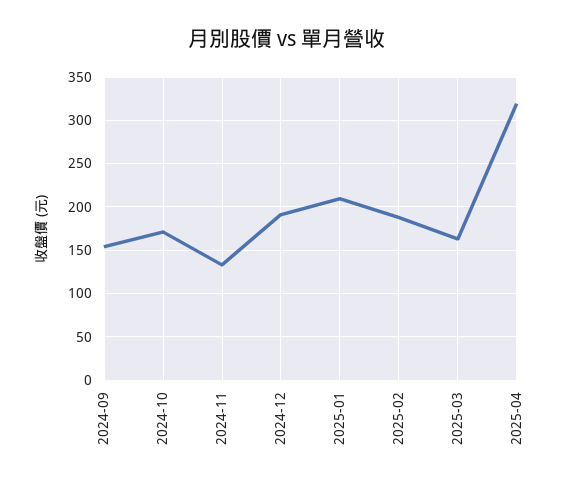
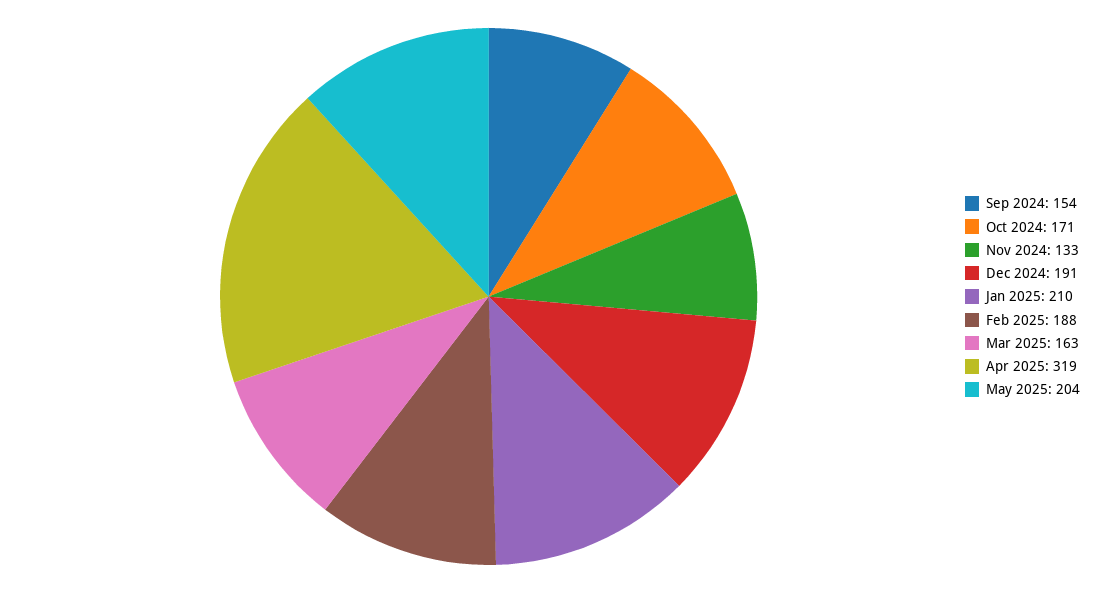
May 2025: none -> 204

